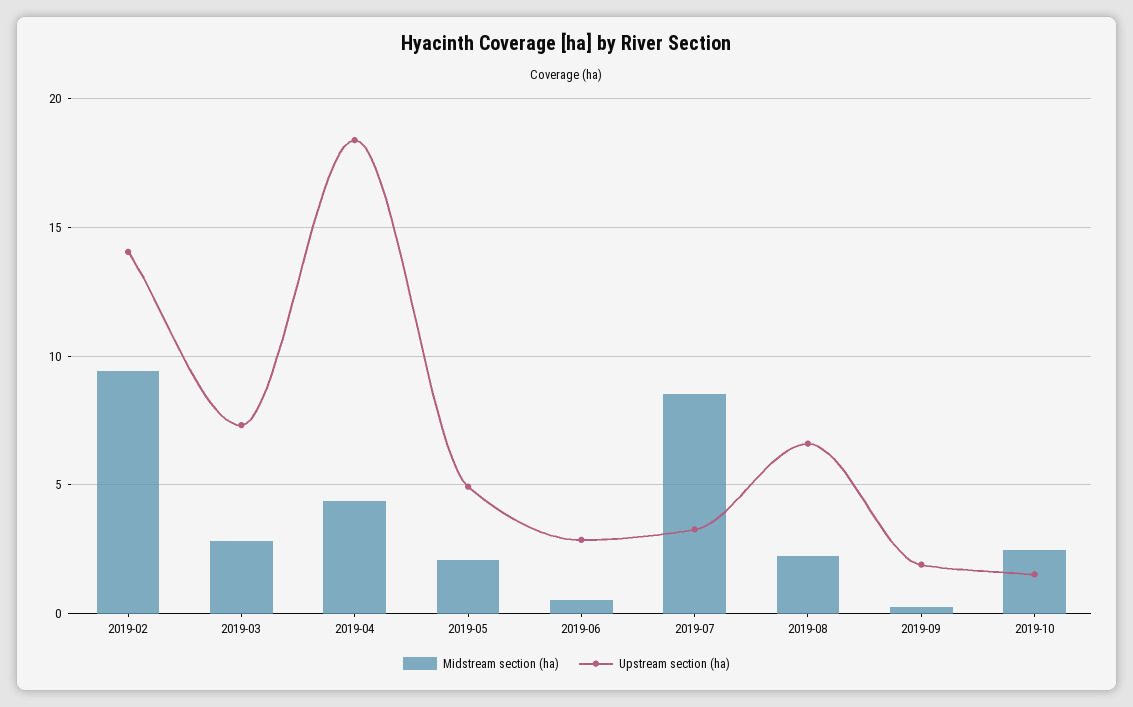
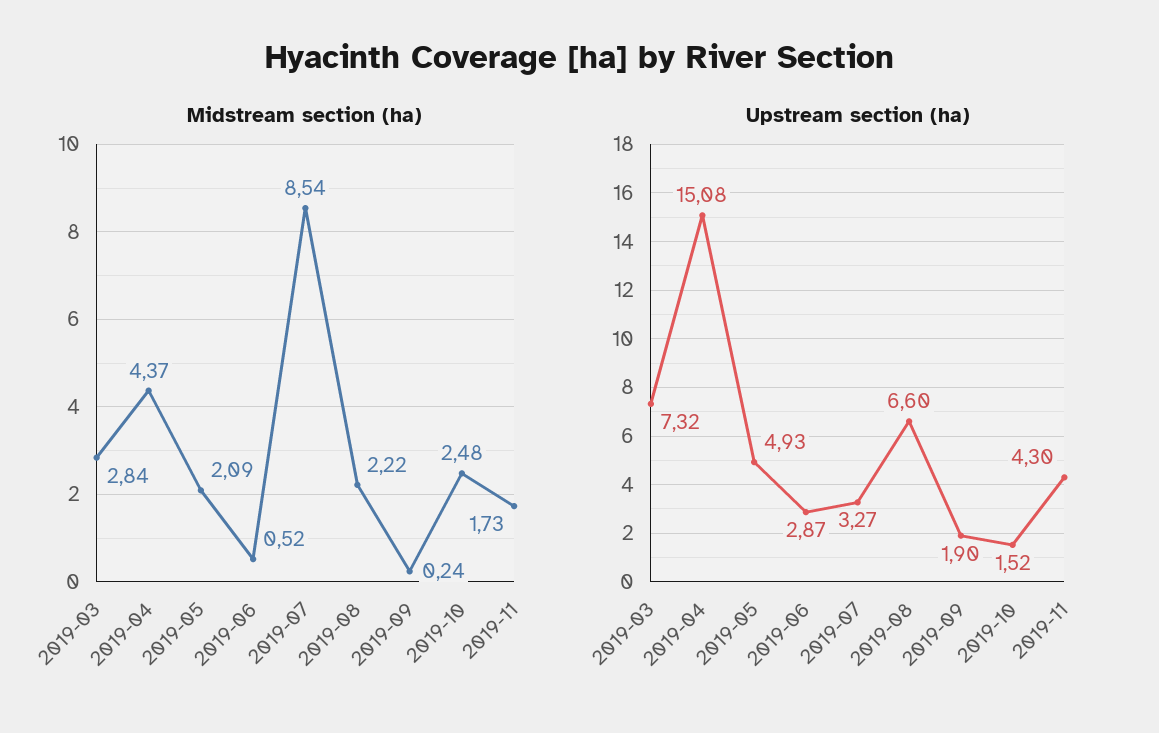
Midstream section (ha), 2019-02: 9.5 -> none
Upstream section (ha), 2019-02: 14 -> none
Upstream section (ha), 2019-04: 18.5 -> 15.08
Midstream section (ha), 2019-11: none -> 1.73
Upstream section (ha), 2019-11: none -> 4.3

